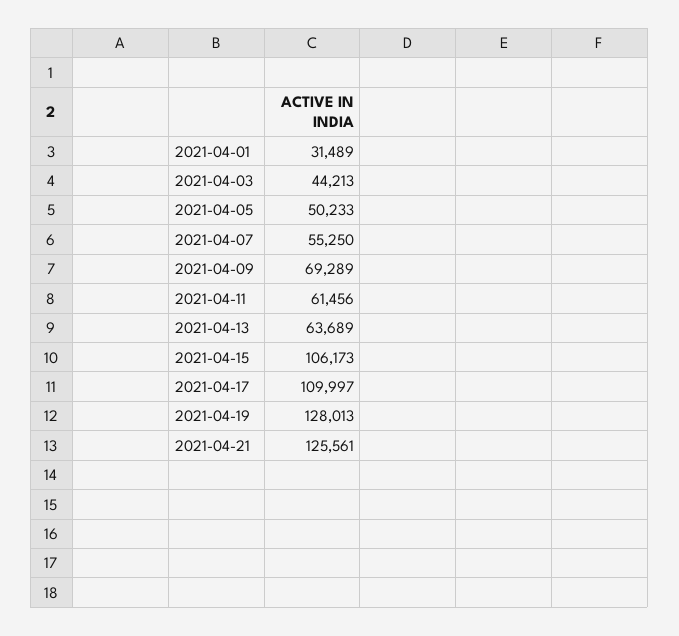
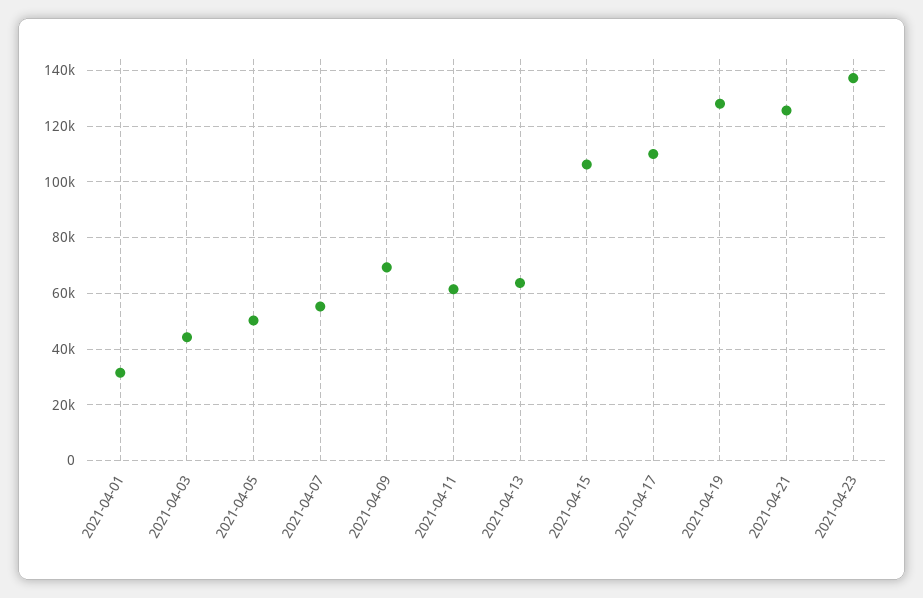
2021-04-23: none -> 137500

